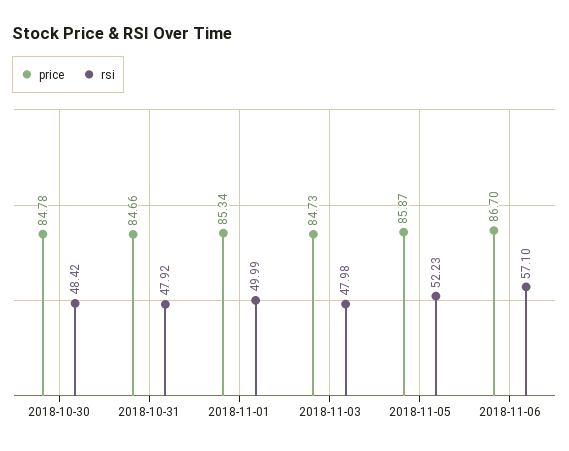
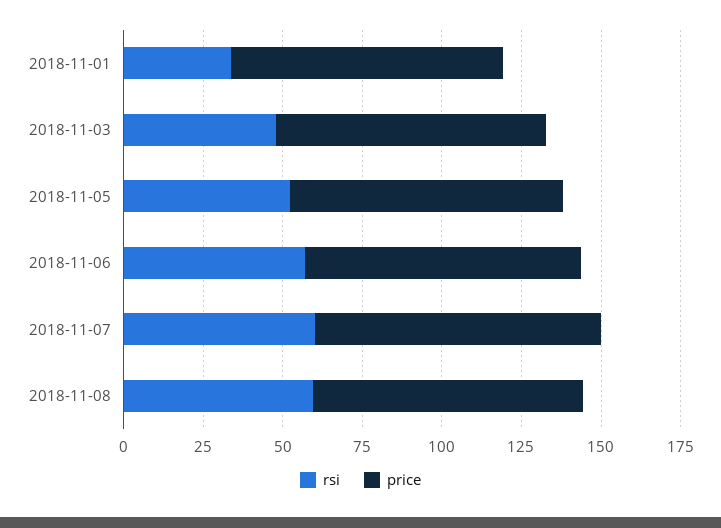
price, 2018-10-30: 84.78 -> none
rsi, 2018-10-30: 48.42 -> none
price, 2018-10-31: 84.66 -> none
rsi, 2018-10-31: 47.92 -> none
rsi, 2018-11-01: 49.99 -> 35
rsi, 2018-11-07: none -> 60
price, 2018-11-07: none -> 90
rsi, 2018-11-08: none -> 60
price, 2018-11-08: none -> 85

